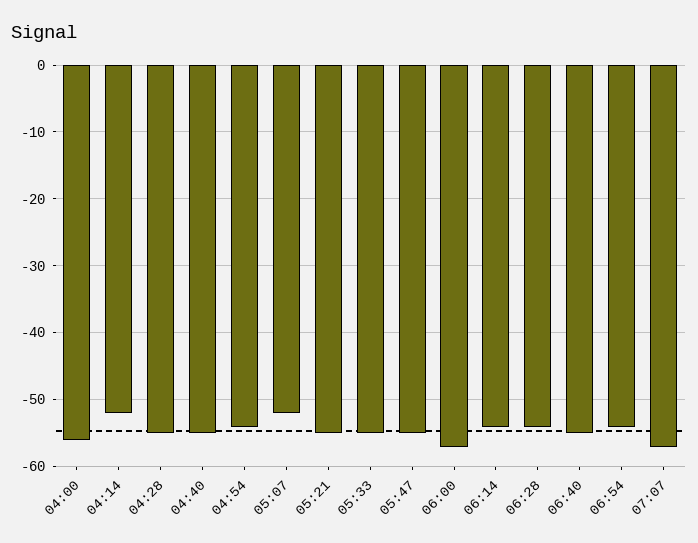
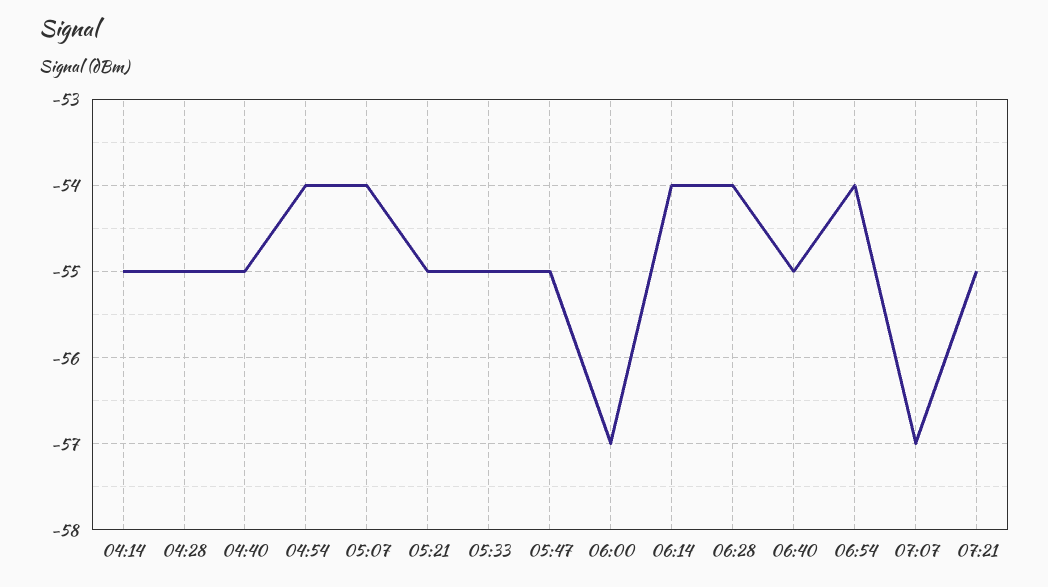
04:00: -56 -> none
04:14: -52 -> -55
05:07: -52 -> -54
07:21: none -> -55

